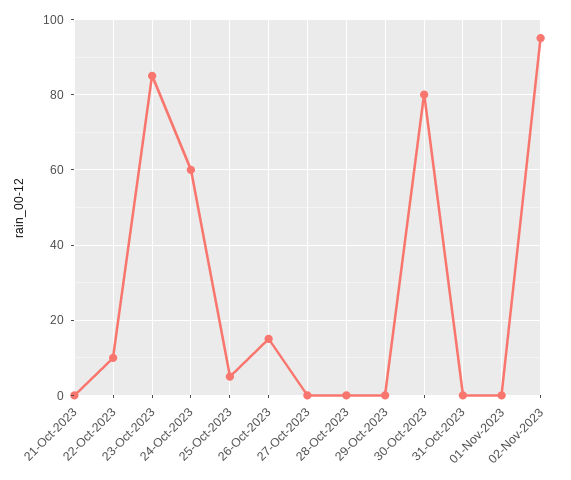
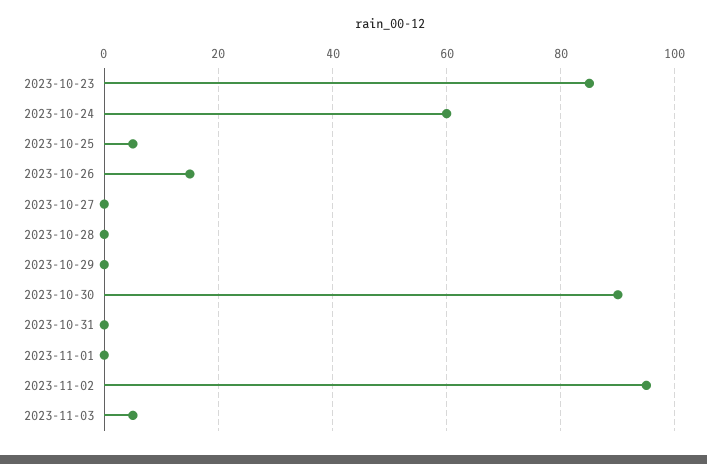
21-Oct-2023: 0 -> none
22-Oct-2023: 10 -> none
30-Oct-2023: 80 -> 90
2023-11-03: none -> 5

